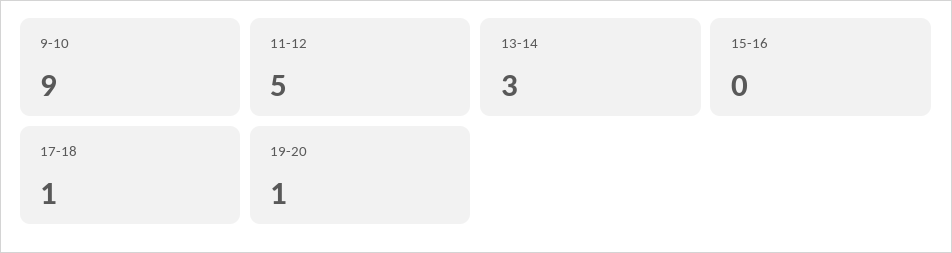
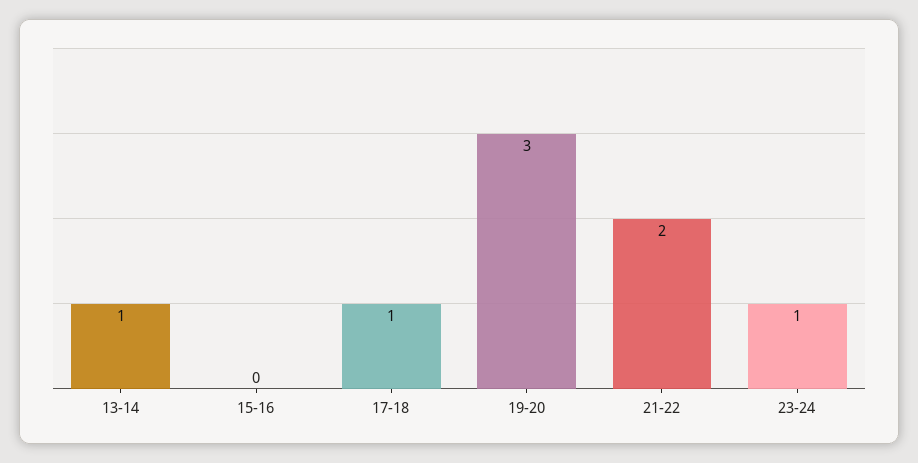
9-10: 9 -> none
11-12: 5 -> none
13-14: 3 -> 1
19-20: 1 -> 3
21-22: none -> 2
23-24: none -> 1

